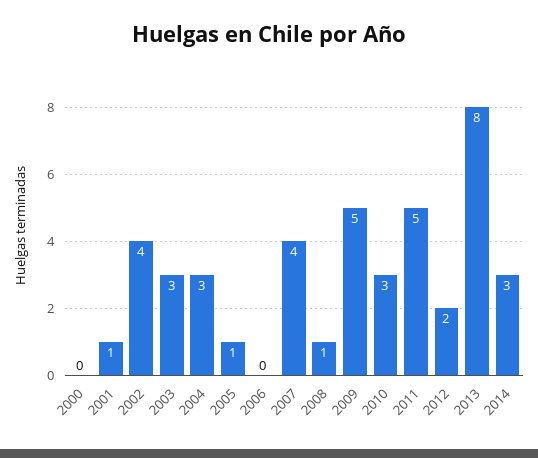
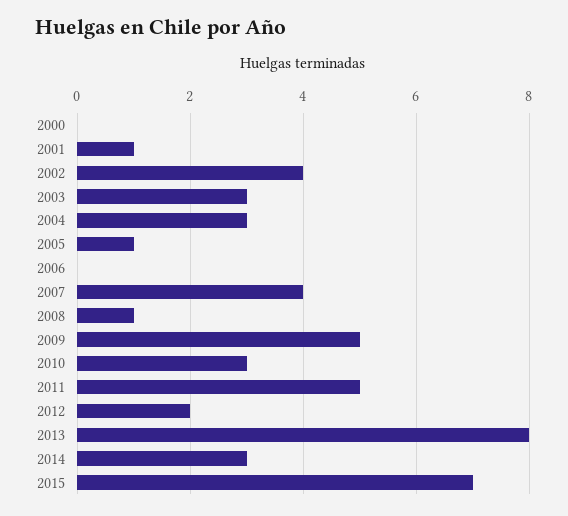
2015: none -> 7

